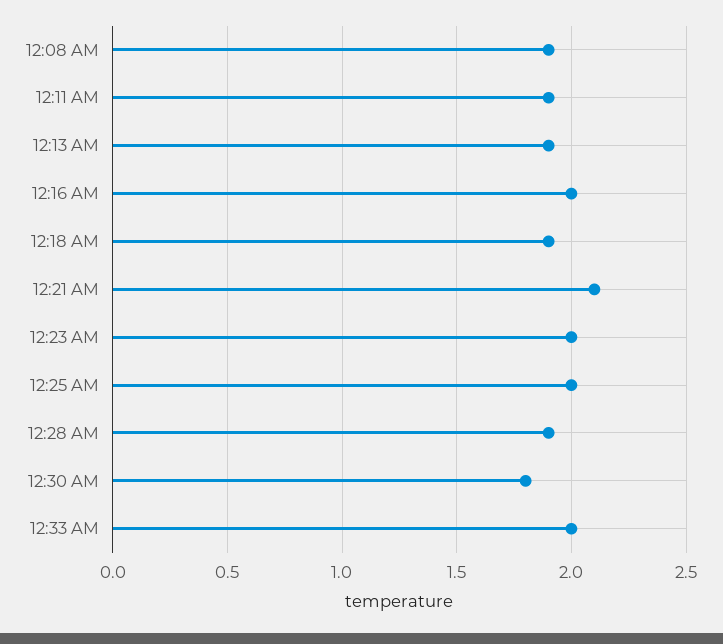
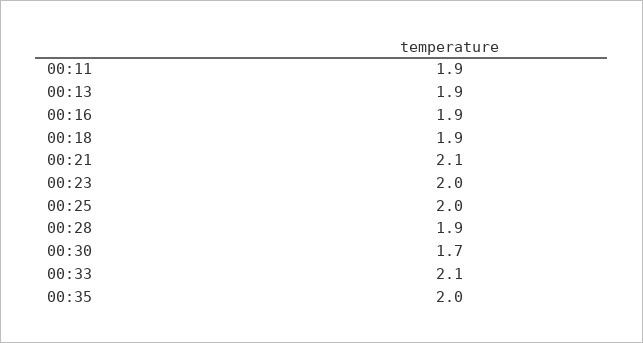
12:08 AM: 1.9 -> none
12:16 AM: 2 -> 1.9
12:30 AM: 1.8 -> 1.7
12:33 AM: 2 -> 2.1
00:35: none -> 2

